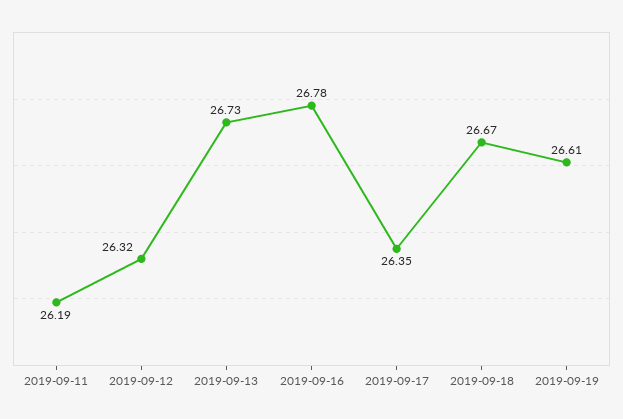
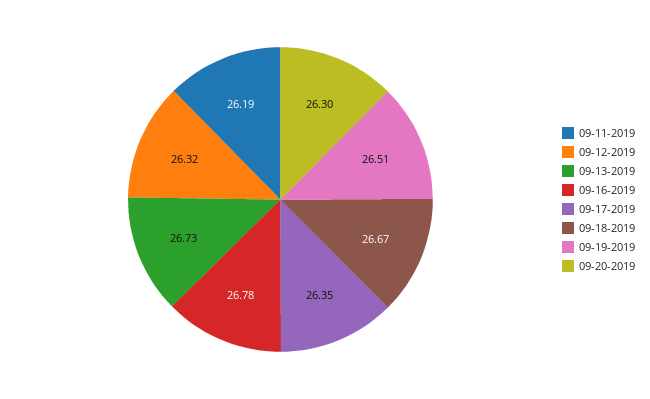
2019-09-19: 26.61 -> 26.51
09-20-2019: none -> 26.3

